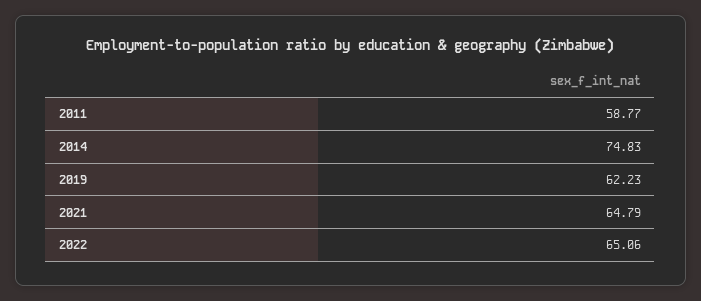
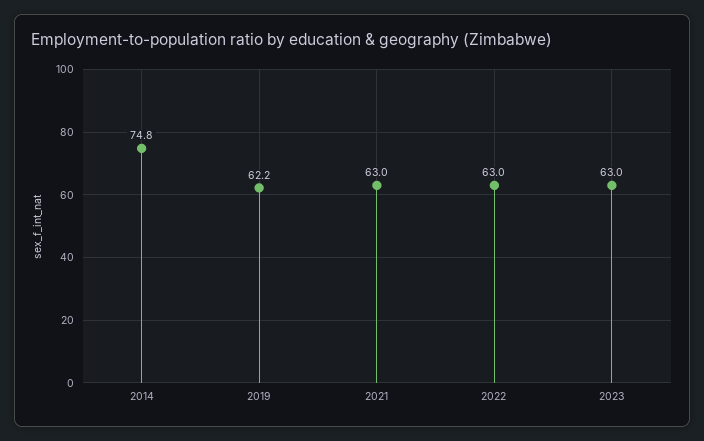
2011: 58.77 -> none
2021: 64.79 -> 63
2022: 65.06 -> 63
2023: none -> 63

